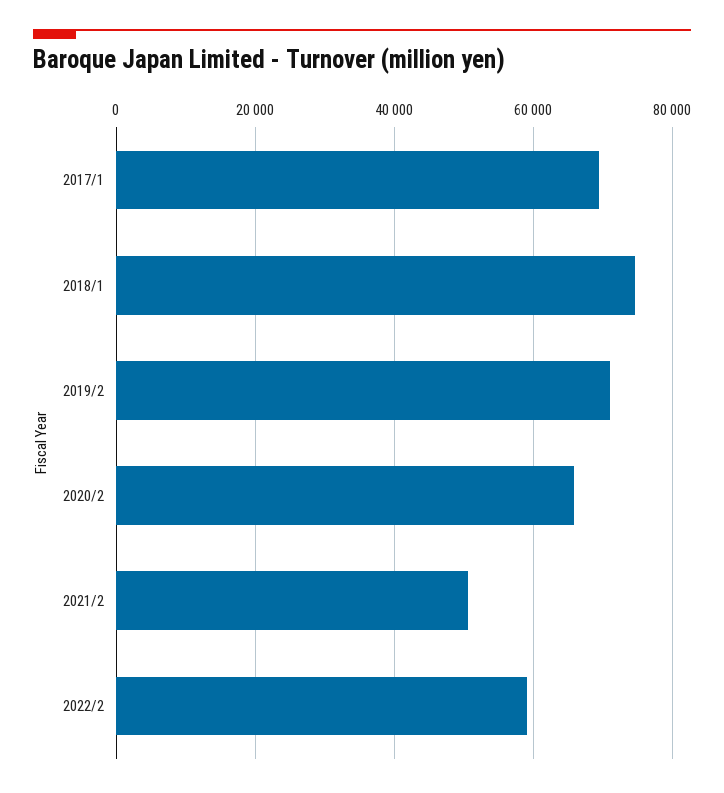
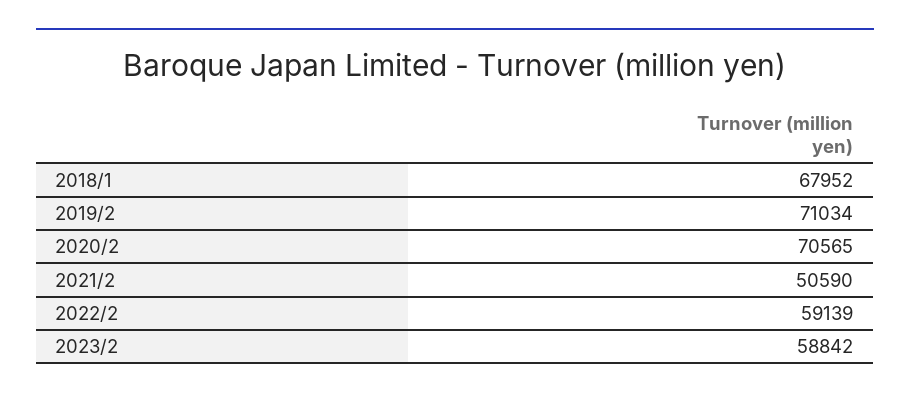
2017/1: 70000 -> none
2018/1: 74000 -> 67952
2020/2: 66000 -> 70565
2023/2: none -> 58842

